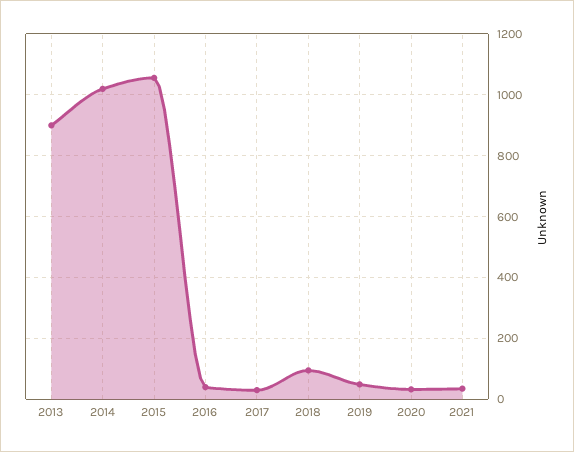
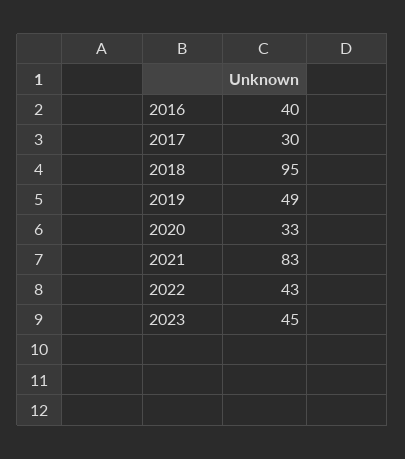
2013: 900 -> none
2014: 1020 -> none
2015: 1060 -> none
2021: 40 -> 83
2022: none -> 43
2023: none -> 45

